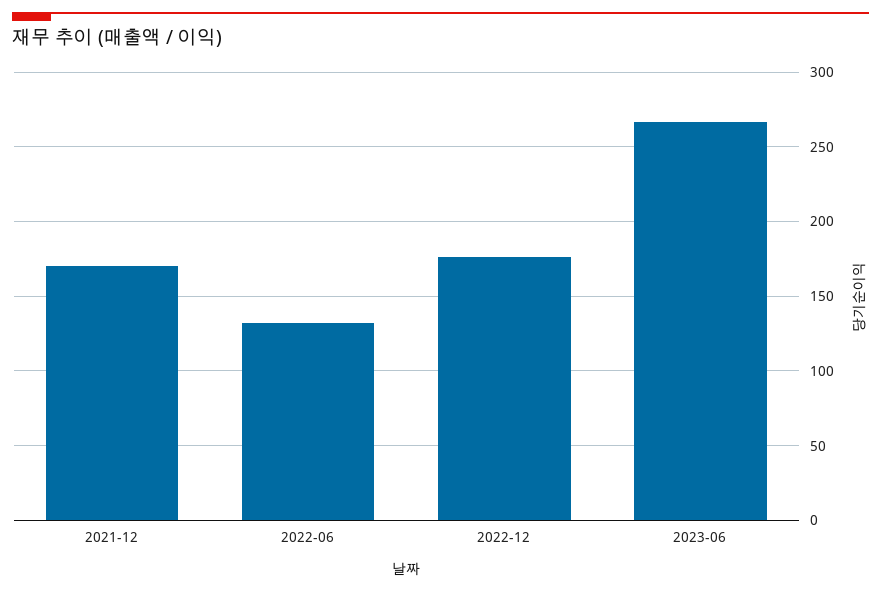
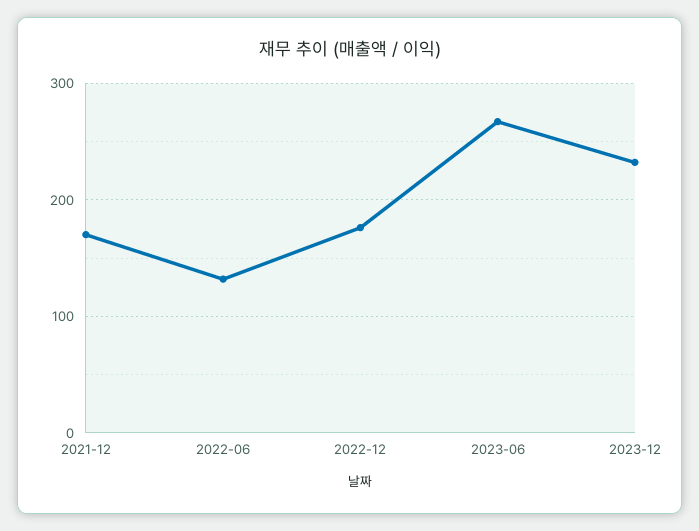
2023-12: none -> 230

